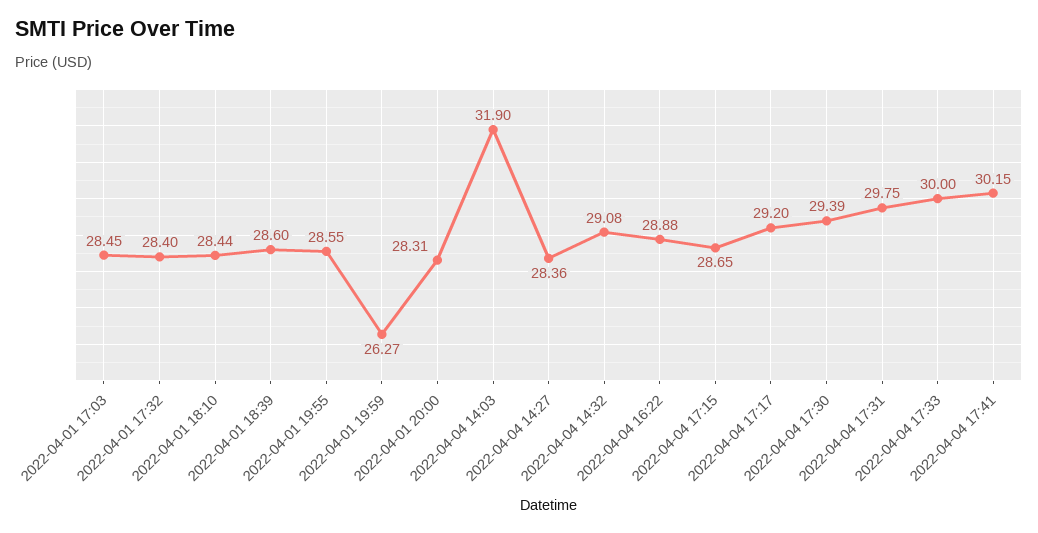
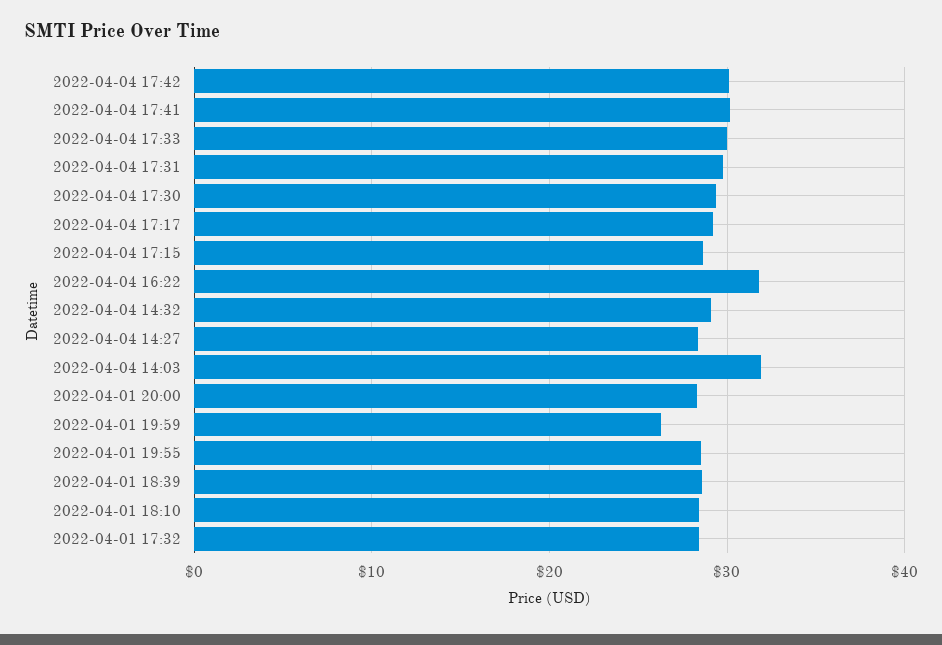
2022-04-01 17:03: 28.45 -> none
2022-04-04 16:22: 28.88 -> 32
2022-04-04 17:42: none -> 30

